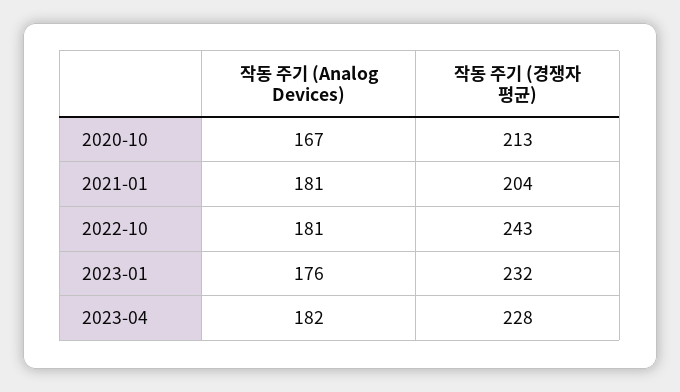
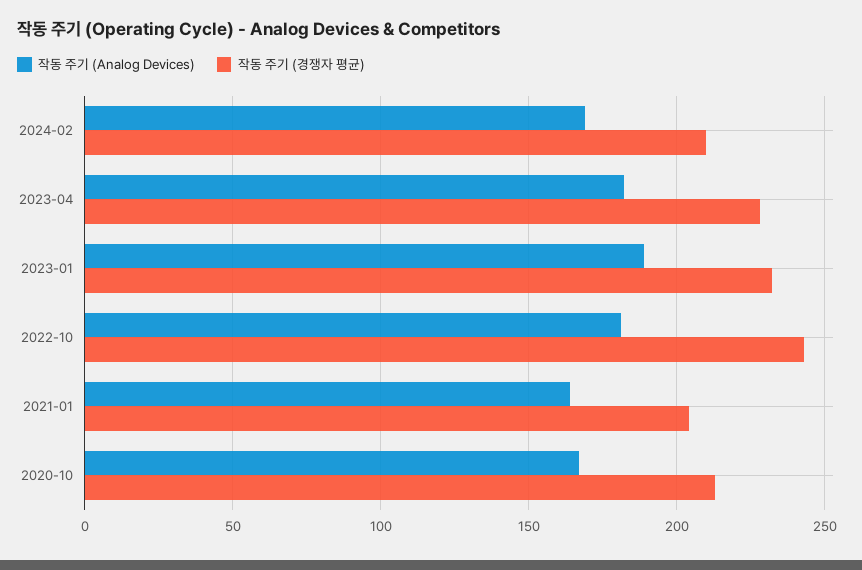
작동 주기 (Analog Devices), 2021-01: 181 -> 165
작동 주기 (Analog Devices), 2023-01: 176 -> 190
작동 주기 (Analog Devices), 2024-02: none -> 170
작동 주기 (경쟁자 평균), 2024-02: none -> 210

